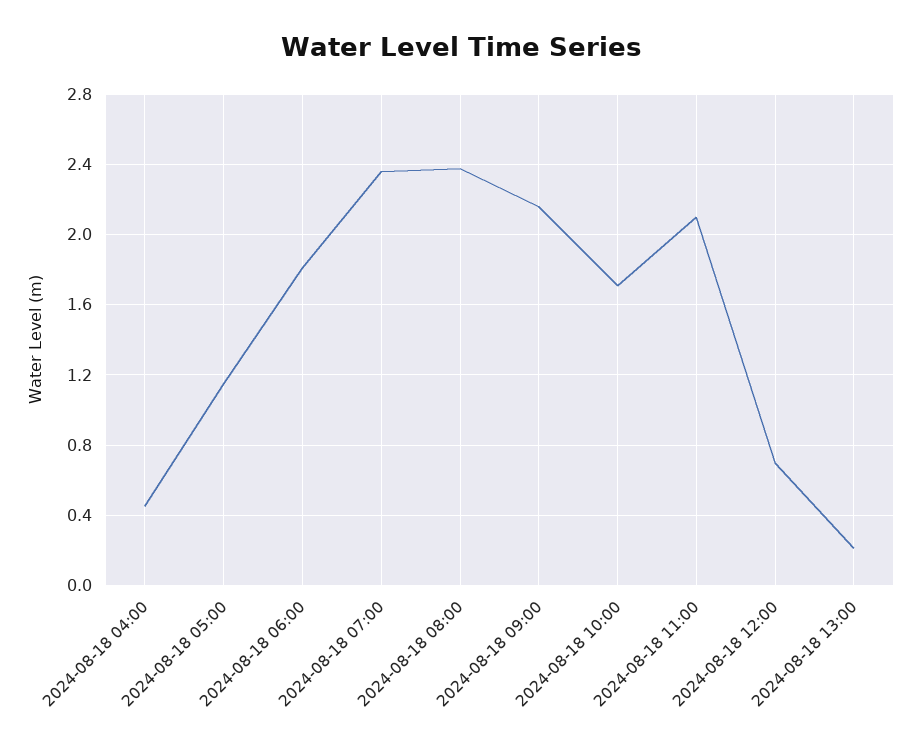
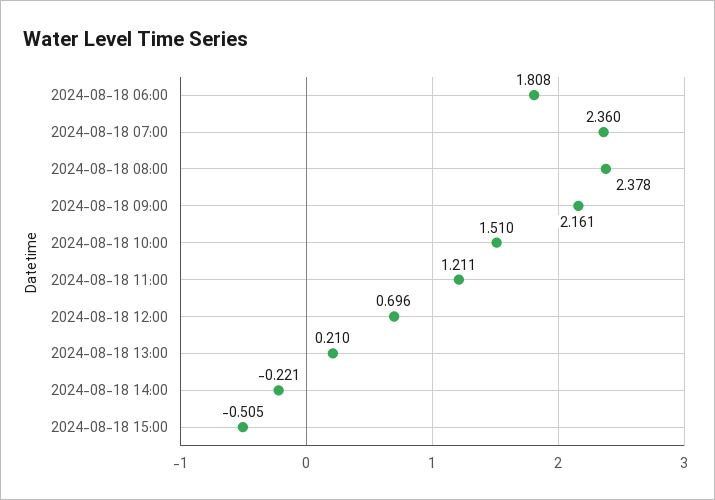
2024-08-18 04:00: 0.45 -> none
2024-08-18 05:00: 1.15 -> none
2024-08-18 10:00: 1.7 -> 1.51
2024-08-18 11:00: 2.1 -> 1.211
2024-08-18 14:00: none -> -0.221
2024-08-18 15:00: none -> -0.505

